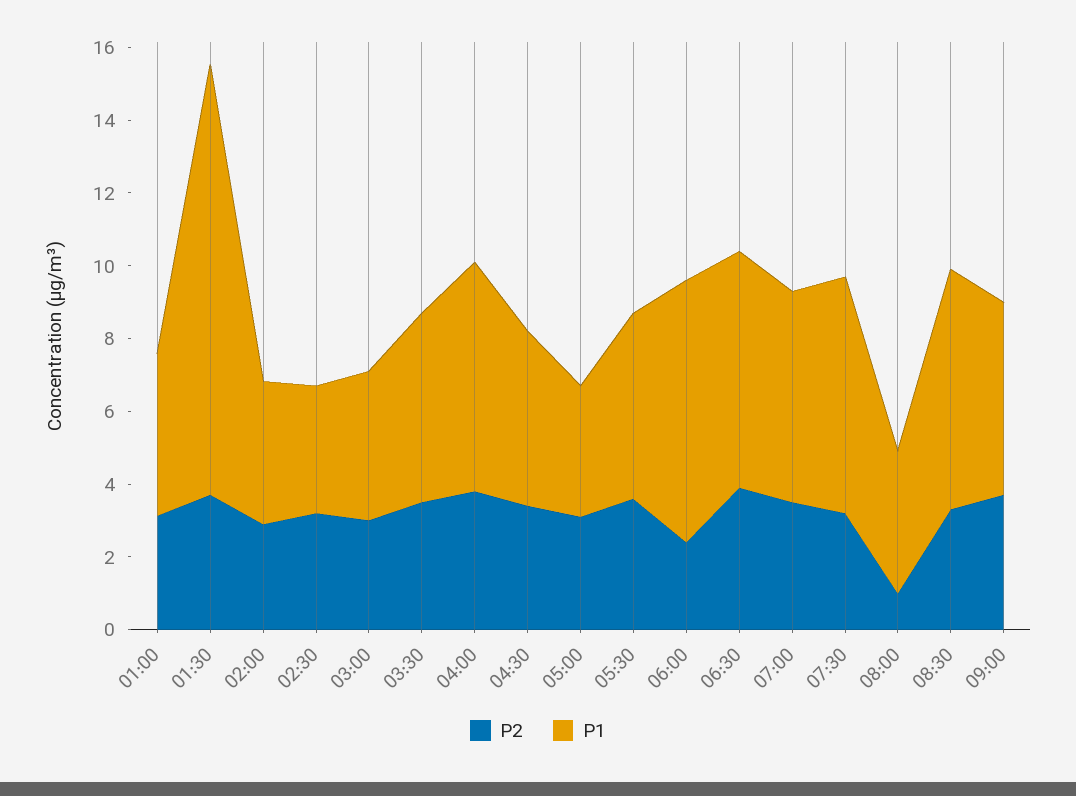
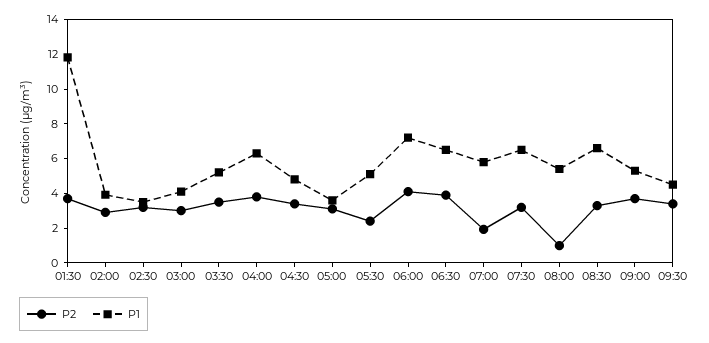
P2, 01:00: 3 -> none
P1, 01:00: 4.5 -> none
P2, 05:30: 3.5 -> 2.5
P2, 06:00: 2.5 -> 4
P2, 07:00: 3.5 -> 2
P1, 08:00: 4 -> 5.5
P2, 09:30: none -> 3.5
P1, 09:30: none -> 4.5

